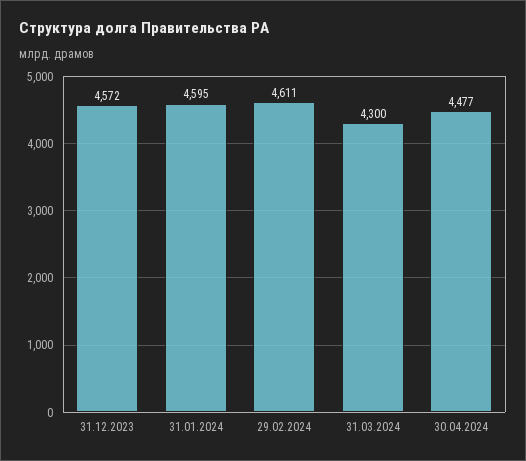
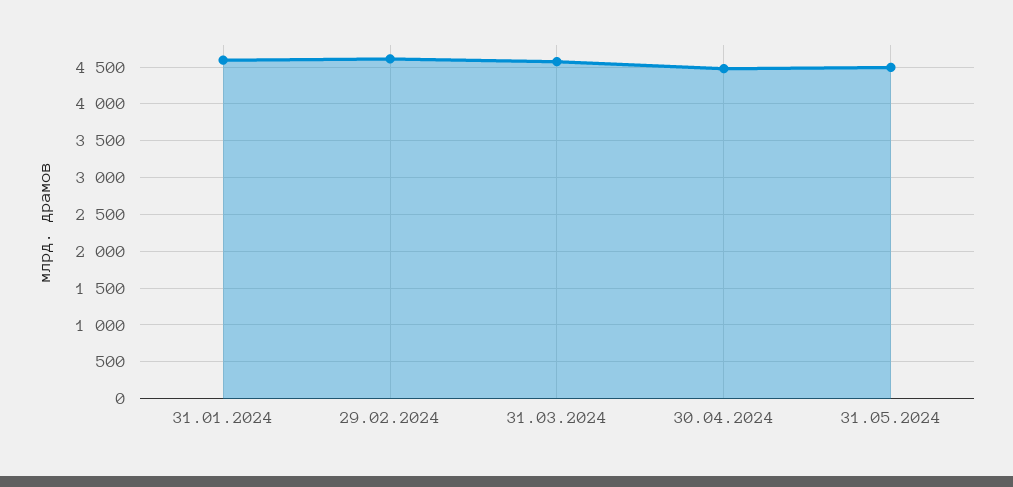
31.12.2023: 4572 -> none
31.03.2024: 4300 -> 4600
31.05.2024: none -> 4500

